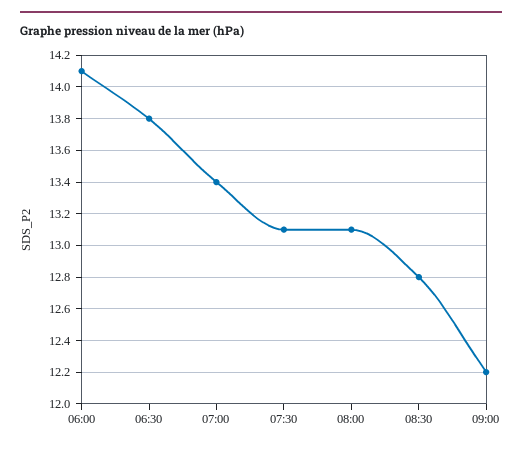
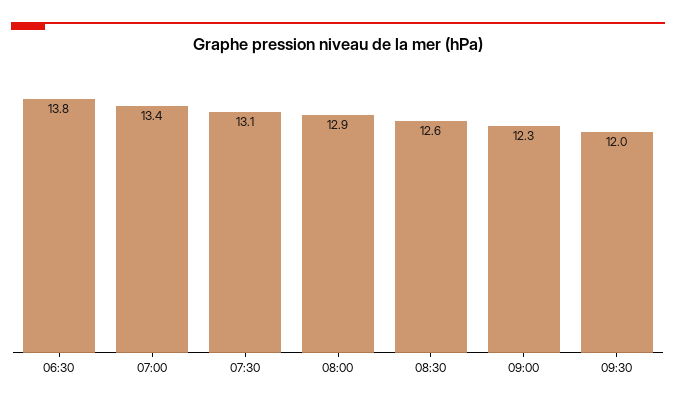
06:00: 14.1 -> none
08:00: 13.1 -> 12.9
08:30: 12.8 -> 12.6
09:00: 12.2 -> 12.3
09:30: none -> 12

